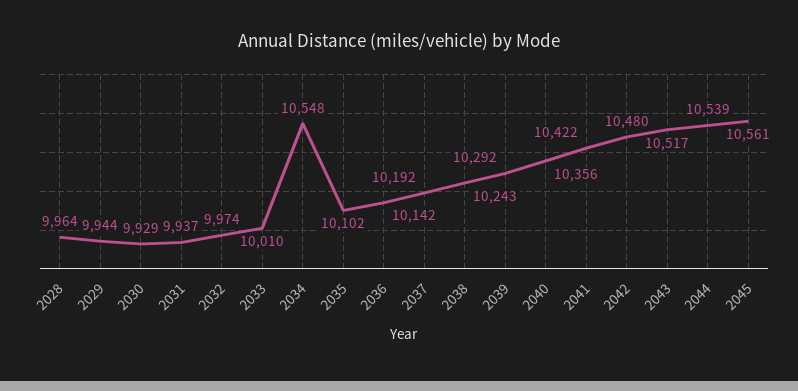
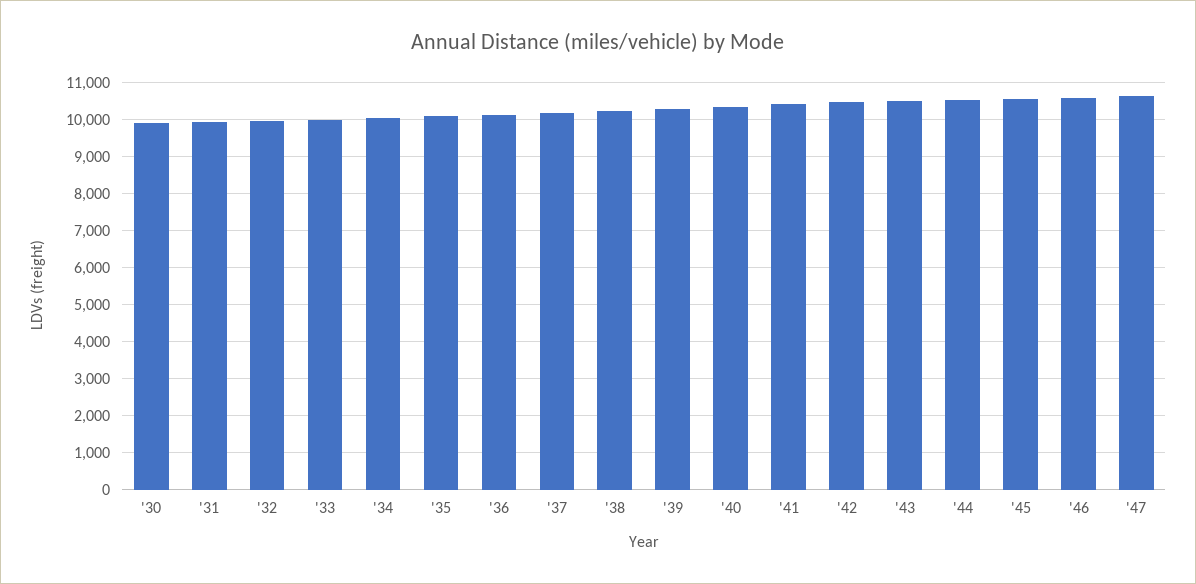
2028: 9964 -> none
2029: 9944 -> none
2034: 10548 -> 10000
'46: none -> 10600
'47: none -> 10600

